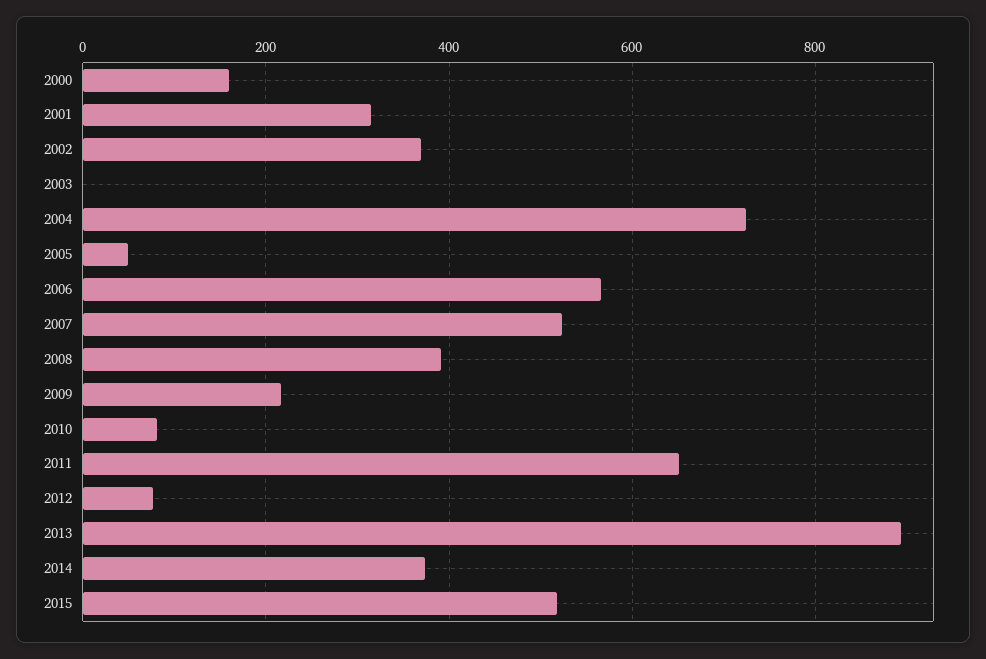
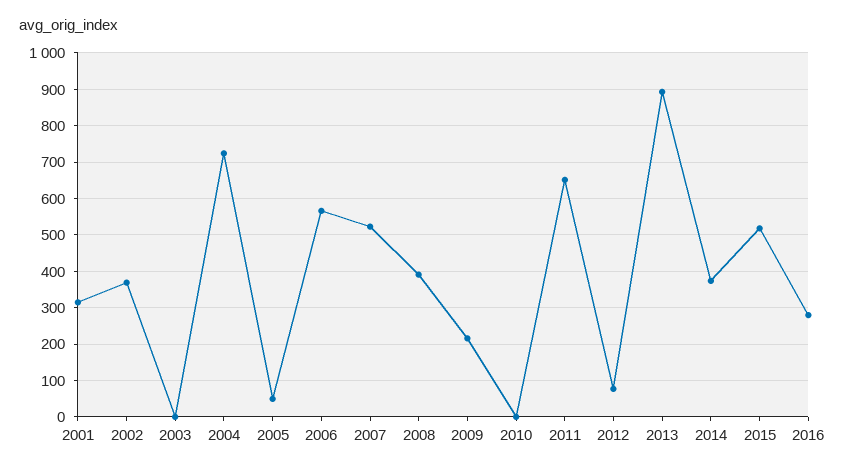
2000: 160 -> none
2010: 80 -> 0
2016: none -> 280

